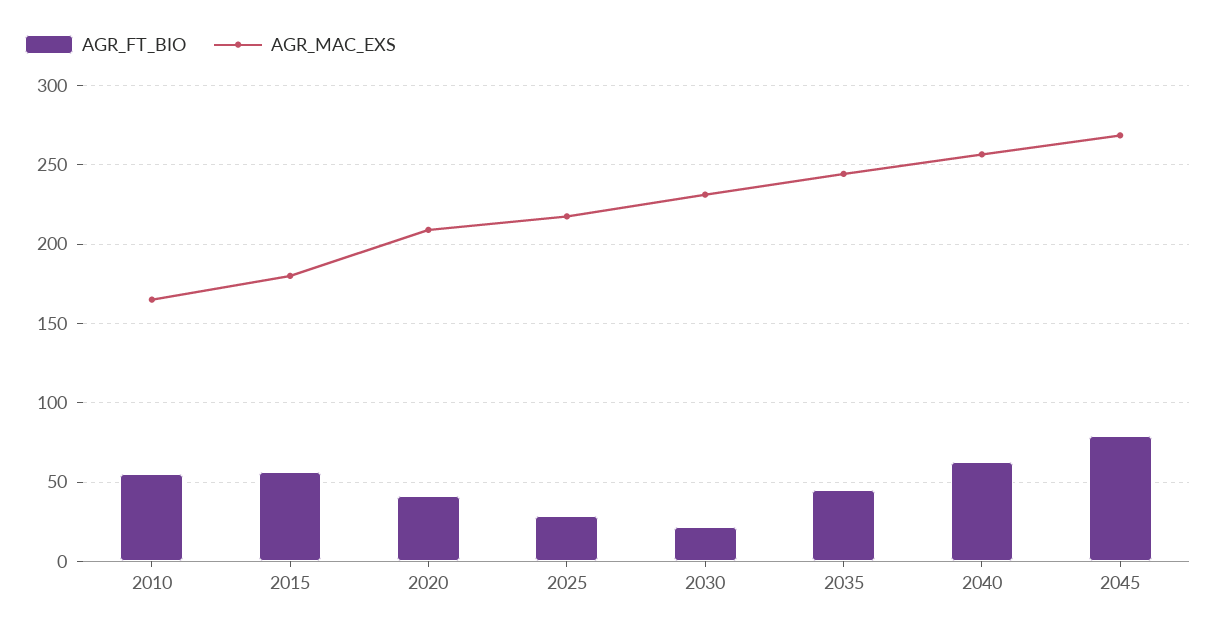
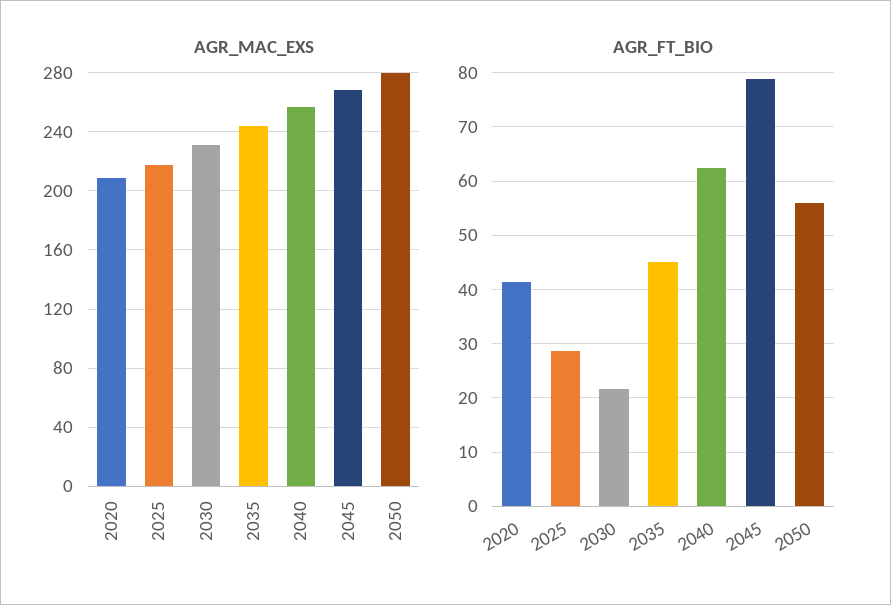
AGR_FT_BIO, 2010: 55 -> none
AGR_MAC_EXS, 2010: 165 -> none
AGR_FT_BIO, 2015: 55 -> none
AGR_MAC_EXS, 2015: 180 -> none
AGR_MAC_EXS, 2050: none -> 280
AGR_FT_BIO, 2050: none -> 56

